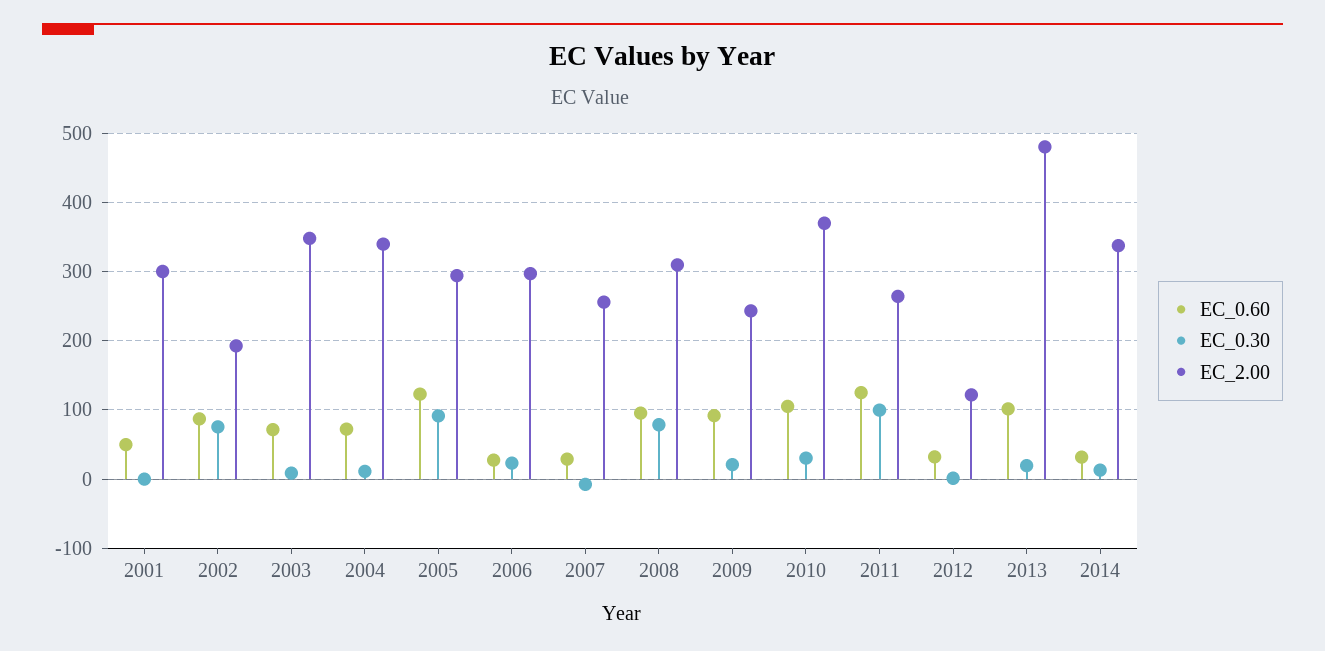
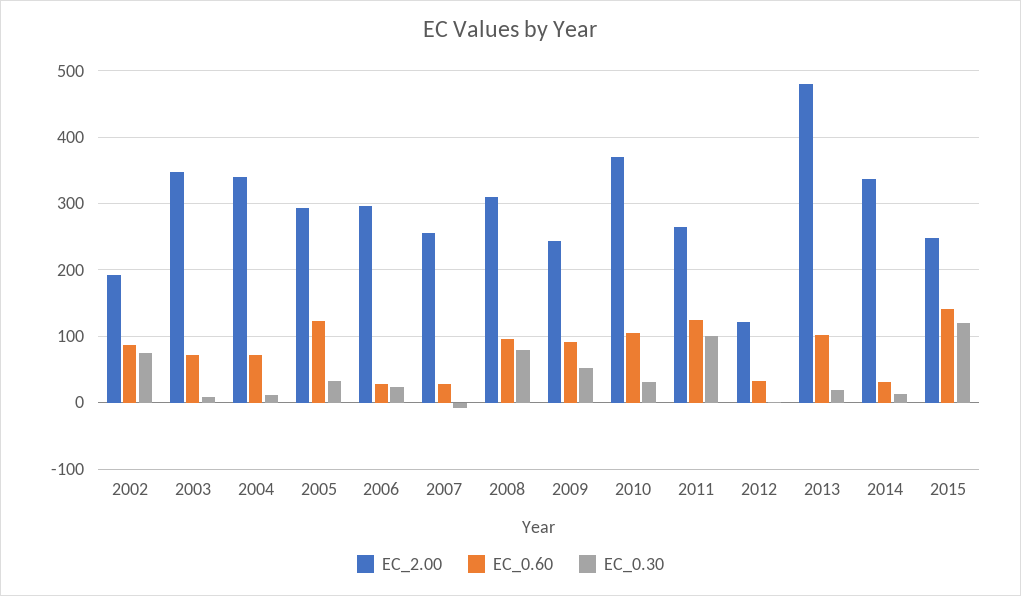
EC_0.60, 2001: 50 -> none
EC_0.30, 2001: 0 -> none
EC_2.00, 2001: 300 -> none
EC_0.30, 2005: 90 -> 30
EC_0.30, 2009: 20 -> 50
EC_2.00, 2015: none -> 250
EC_0.60, 2015: none -> 140
EC_0.30, 2015: none -> 120

